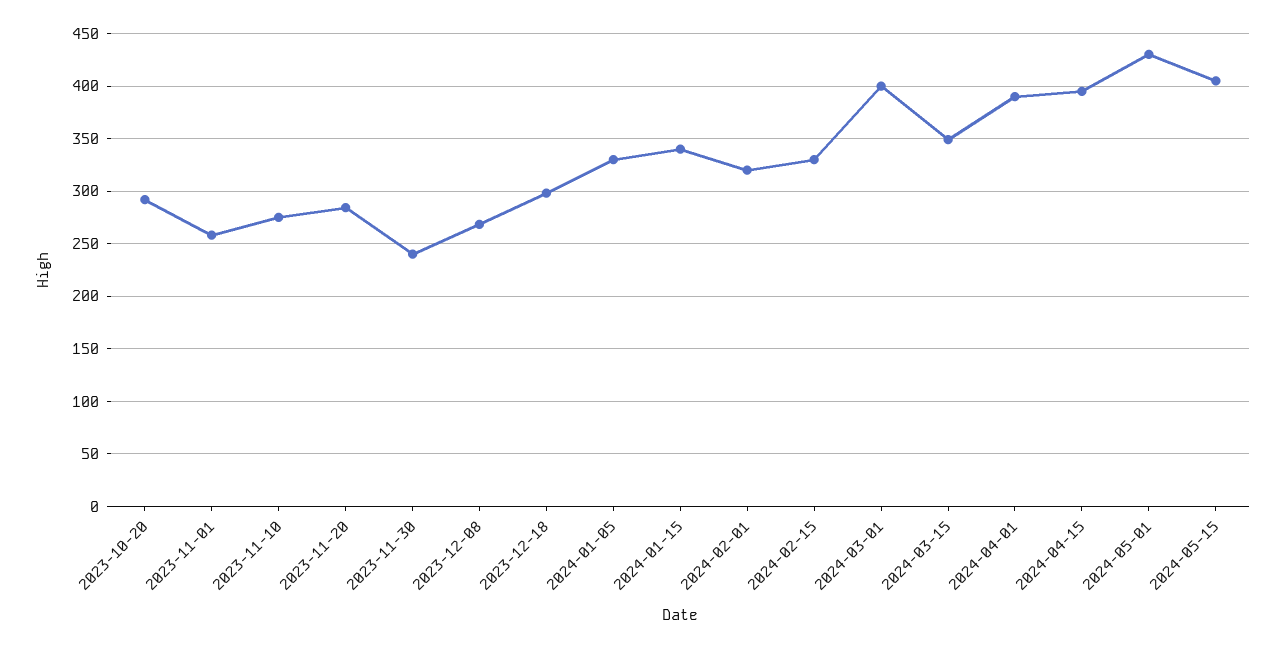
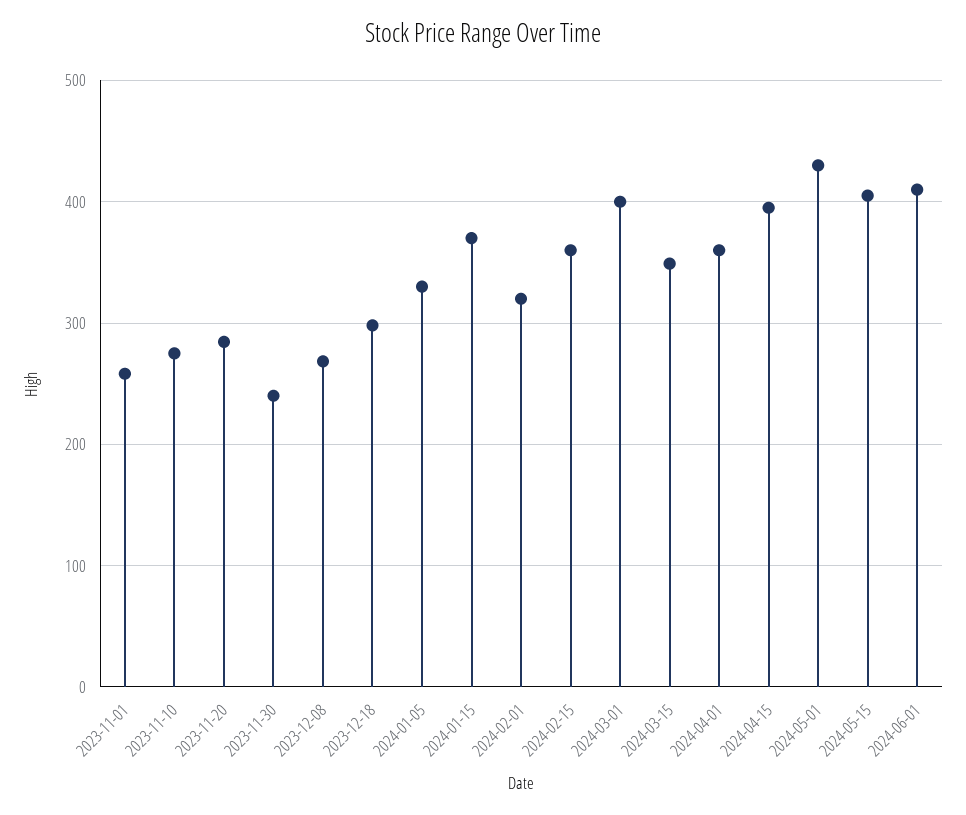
2023-10-20: 290 -> none
2024-01-15: 340 -> 370
2024-02-15: 330 -> 360
2024-04-01: 390 -> 360
2024-06-01: none -> 410

